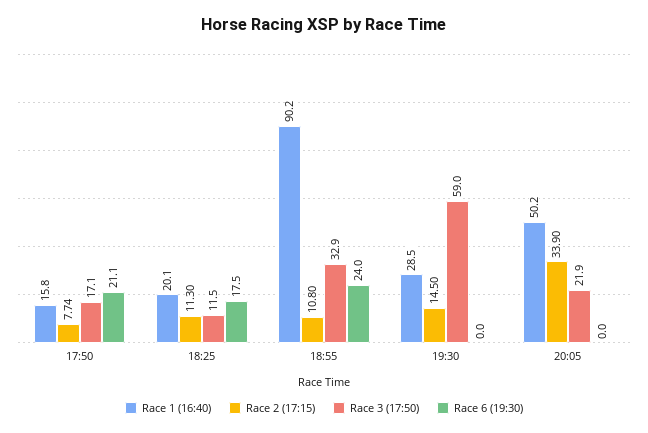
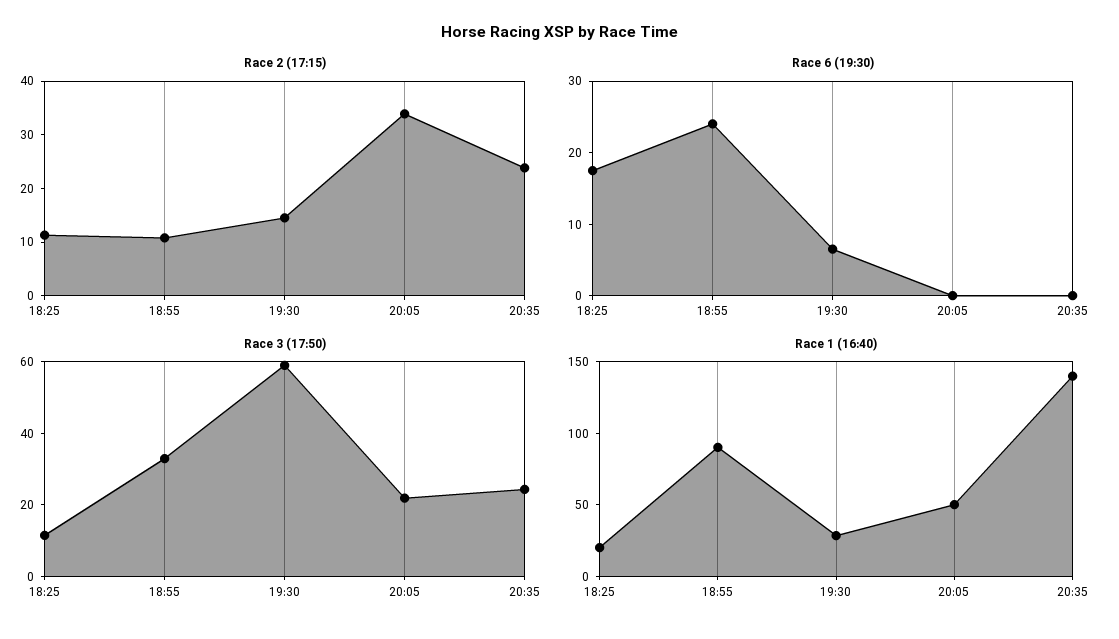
Race 1 (16:40), 17:50: 15.8 -> none
Race 2 (17:15), 17:50: 7.74 -> none
Race 3 (17:50), 17:50: 17.1 -> none
Race 6 (19:30), 17:50: 21.1 -> none
Race 6 (19:30), 19:30: 0 -> 6
Race 2 (17:15), 20:35: none -> 24
Race 6 (19:30), 20:35: none -> 0
Race 3 (17:50), 20:35: none -> 25
Race 1 (16:40), 20:35: none -> 140

